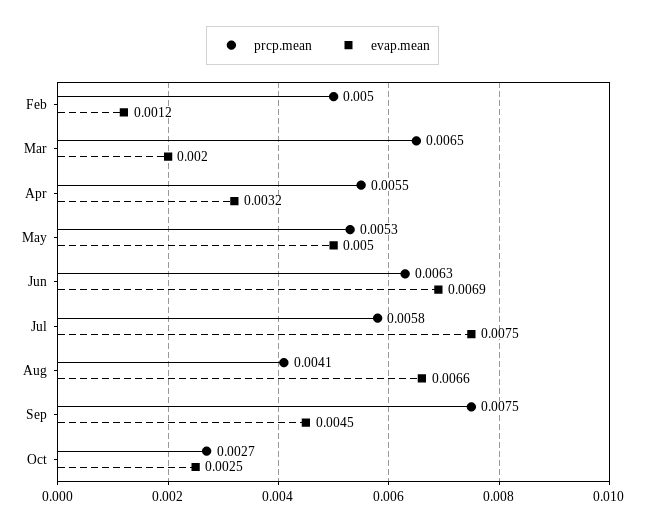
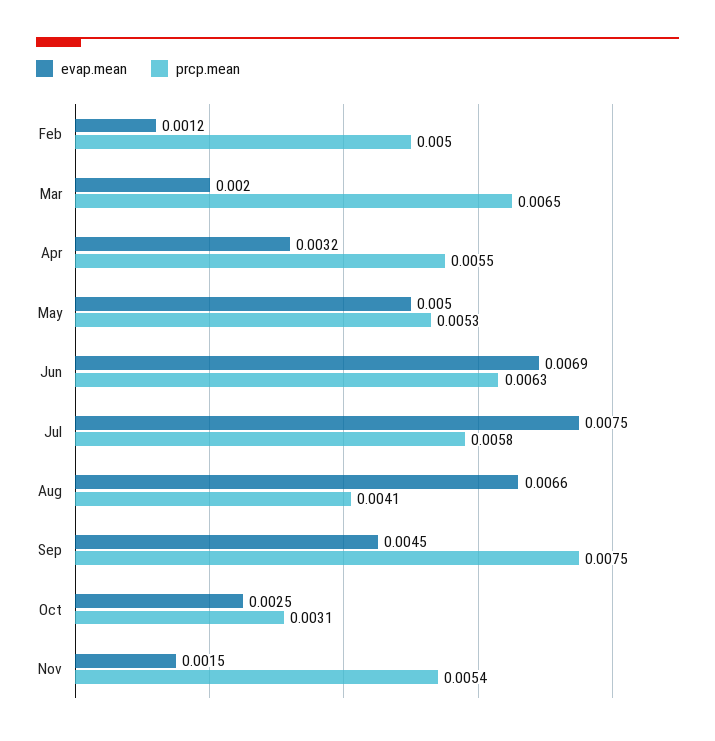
prcp.mean, Oct: 0.0027 -> 0.0031
evap.mean, Nov: none -> 0.0015
prcp.mean, Nov: none -> 0.0054

